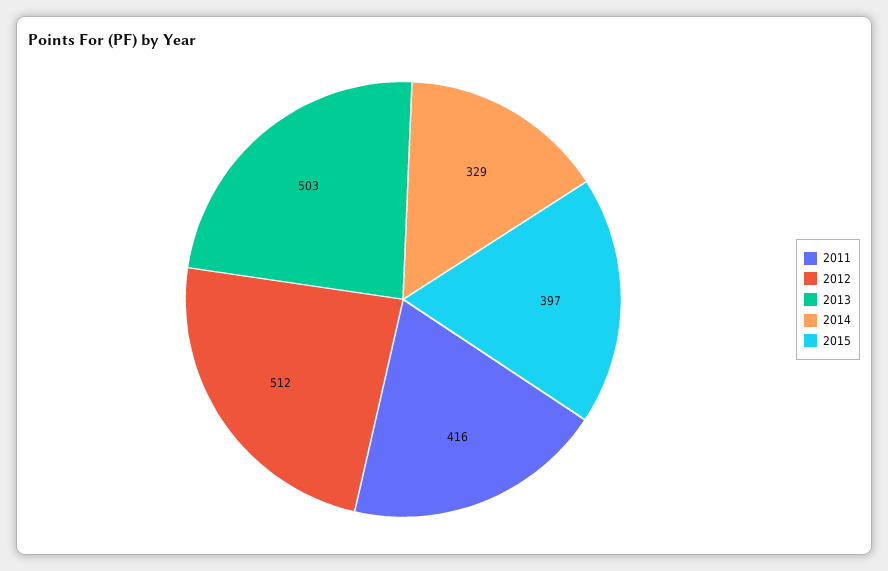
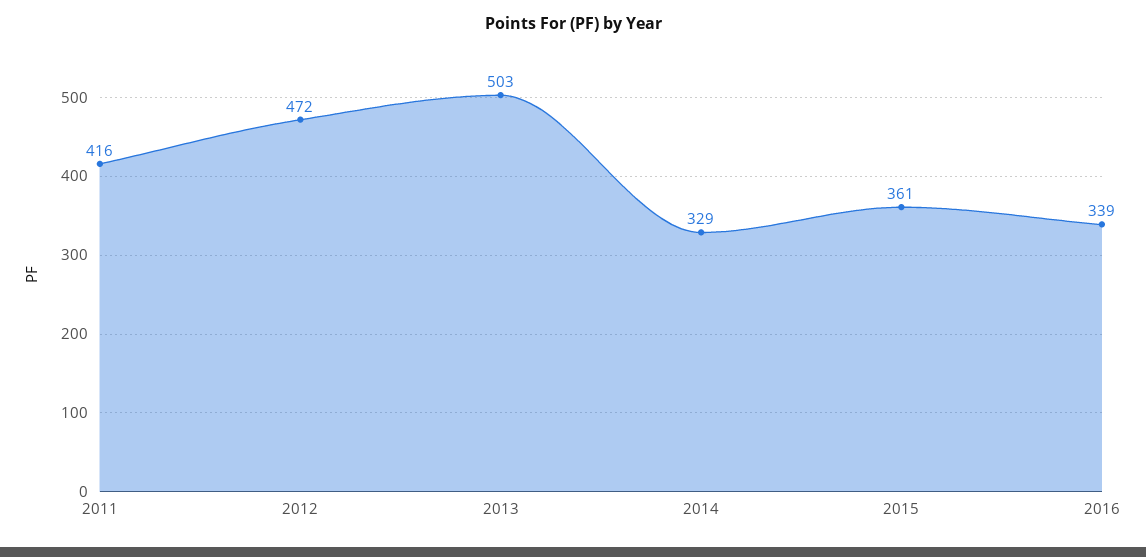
2012: 512 -> 472
2015: 397 -> 361
2016: none -> 339

